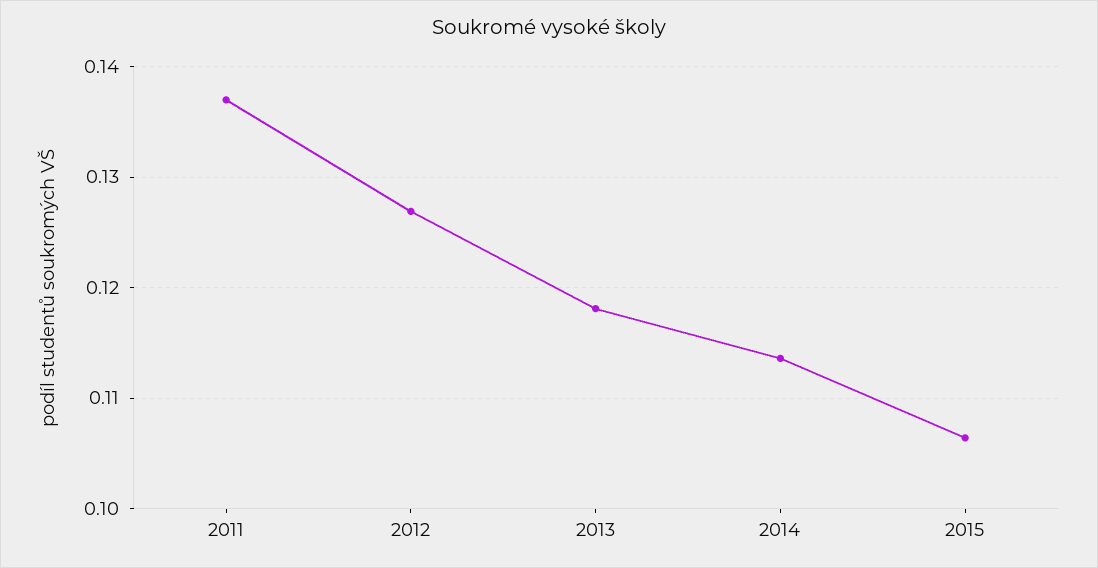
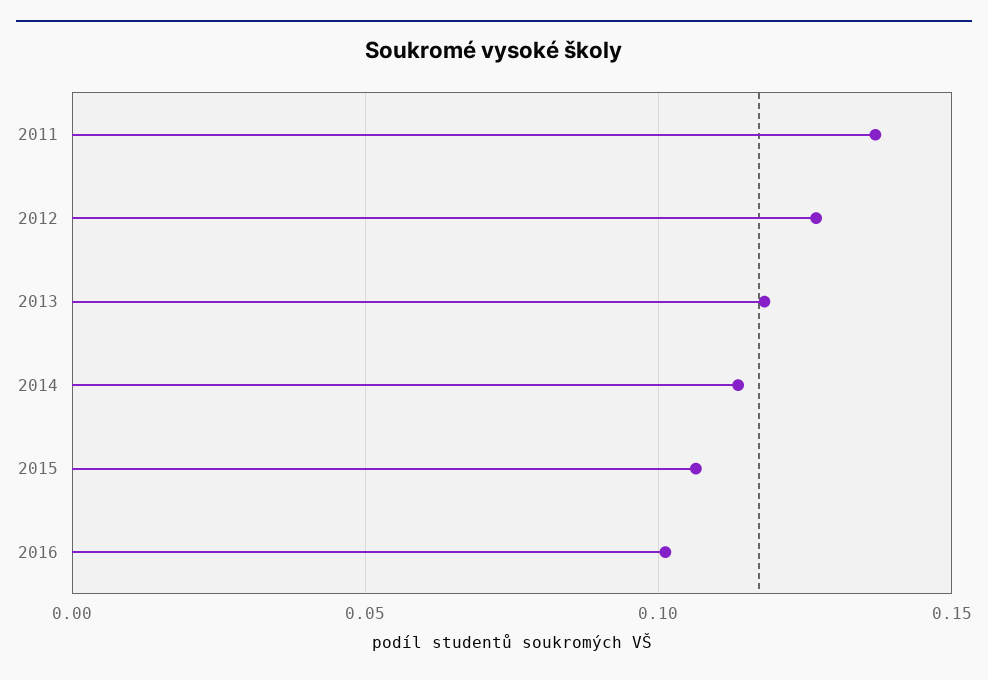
2016: none -> 0.1

